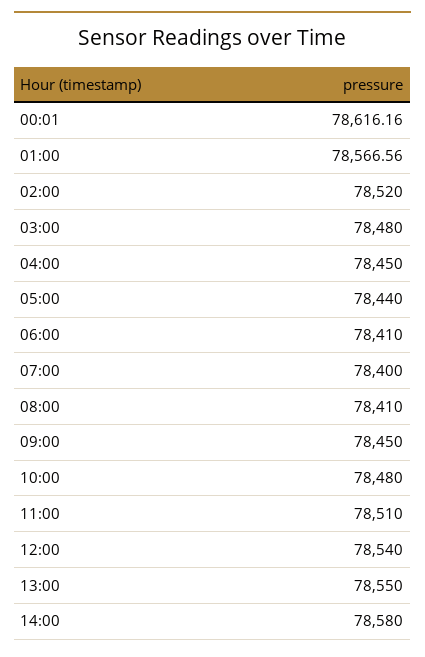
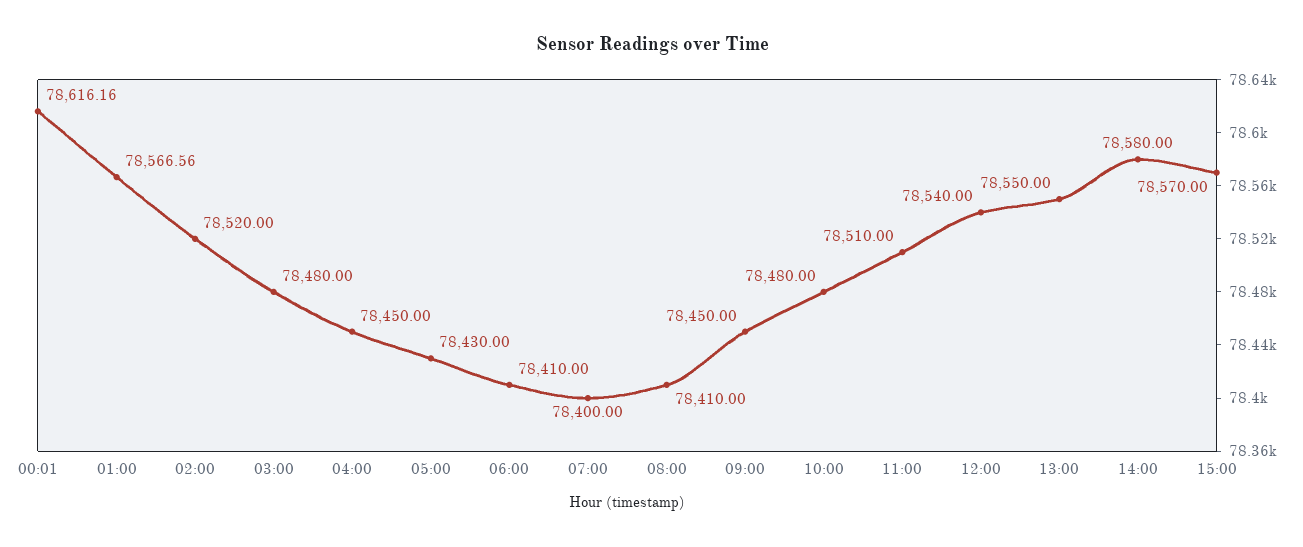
05:00: 78440 -> 78430
15:00: none -> 78570

